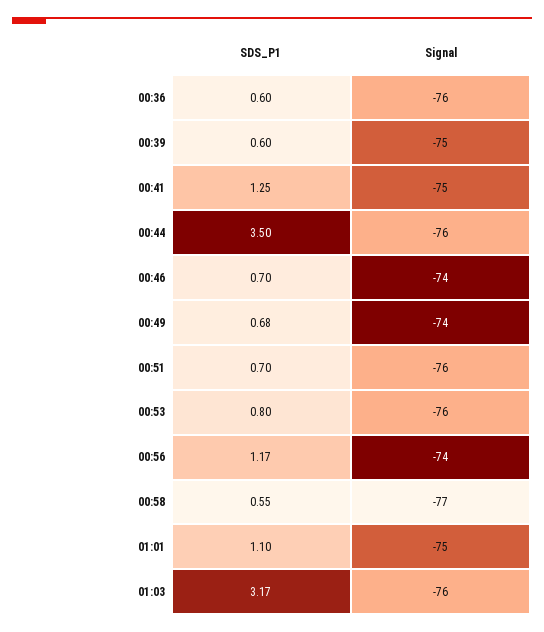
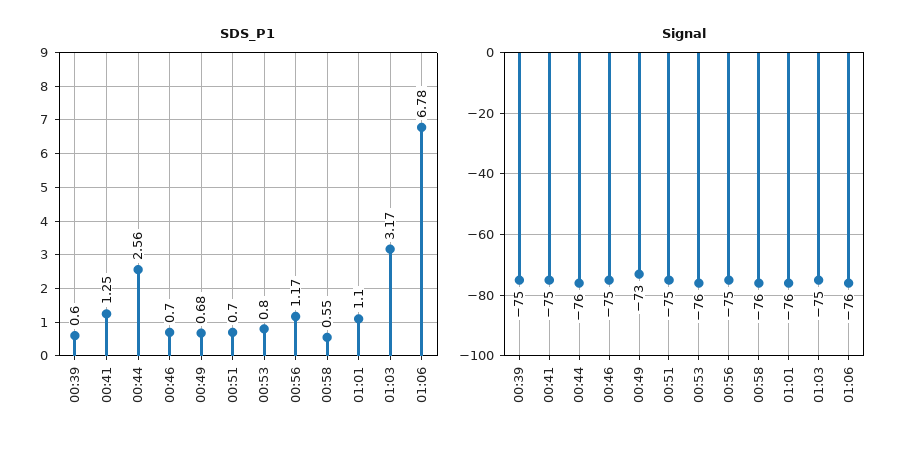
SDS_P1, 00:36: 0.6 -> none
Signal, 00:36: -76 -> none
SDS_P1, 00:44: 3.5 -> 2.56
Signal, 00:46: -74 -> -75
Signal, 00:49: -74 -> -73
Signal, 00:51: -76 -> -75
Signal, 00:56: -74 -> -75
Signal, 00:58: -77 -> -76
Signal, 01:01: -75 -> -76
Signal, 01:03: -76 -> -75
SDS_P1, 01:06: none -> 6.78
Signal, 01:06: none -> -76

